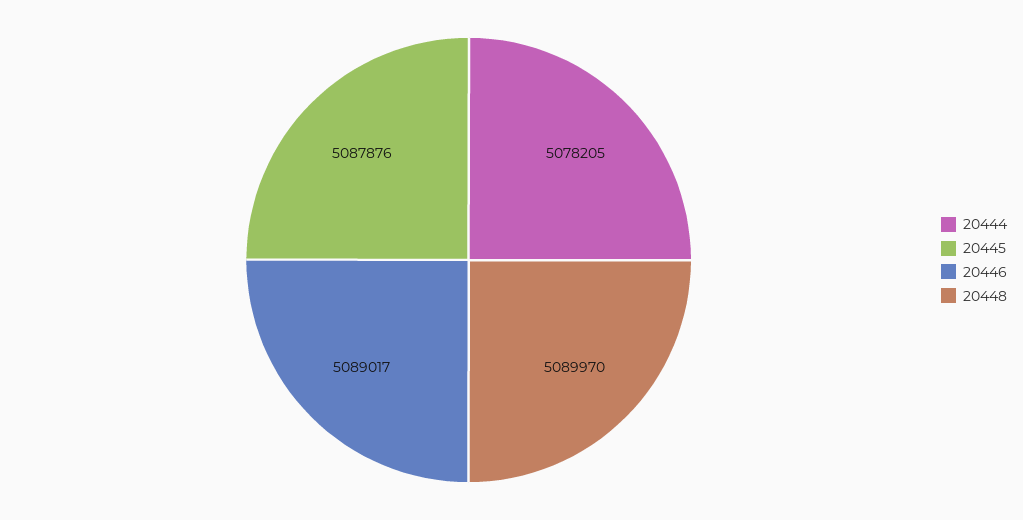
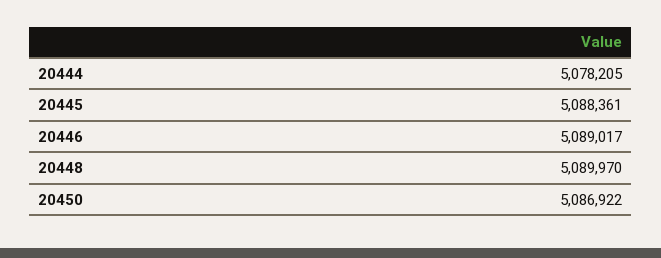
20445: 5087876 -> 5088361
20450: none -> 5086922

